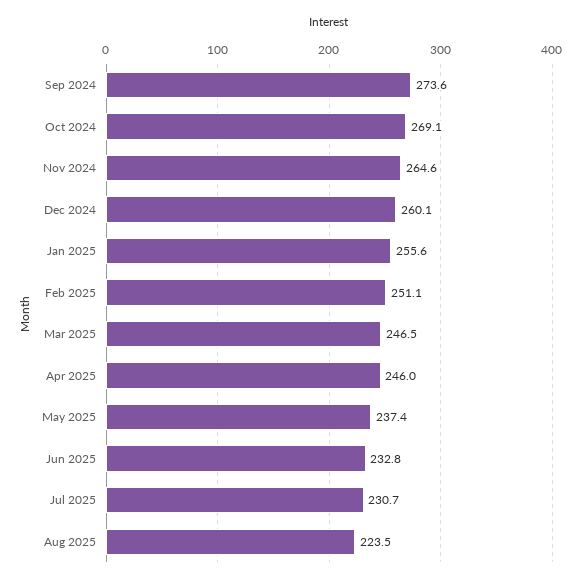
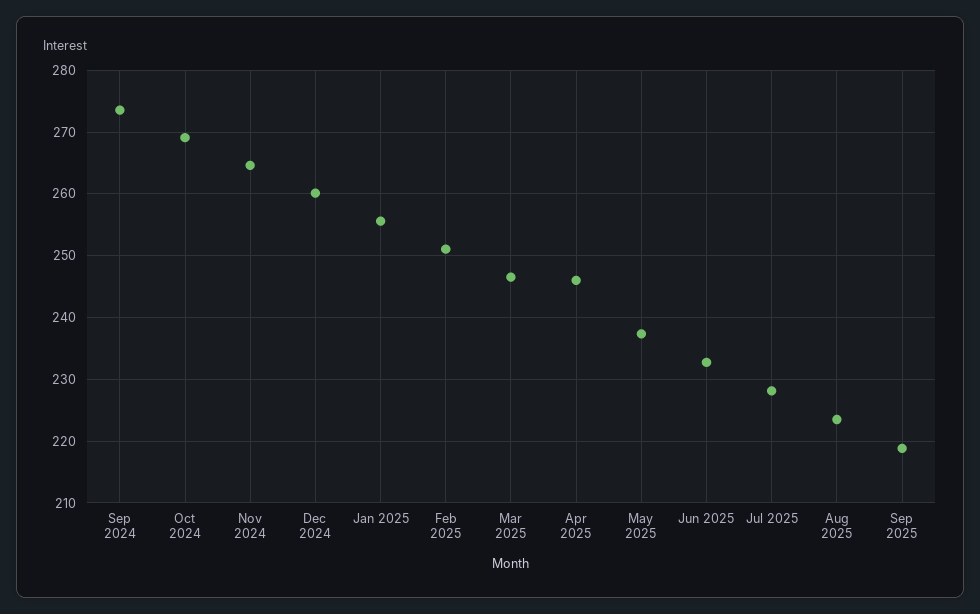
Jul 2025: 230.7 -> 228
Sep 2025: none -> 219

